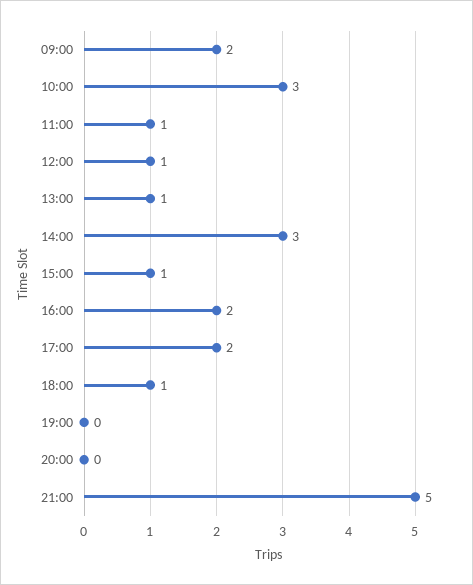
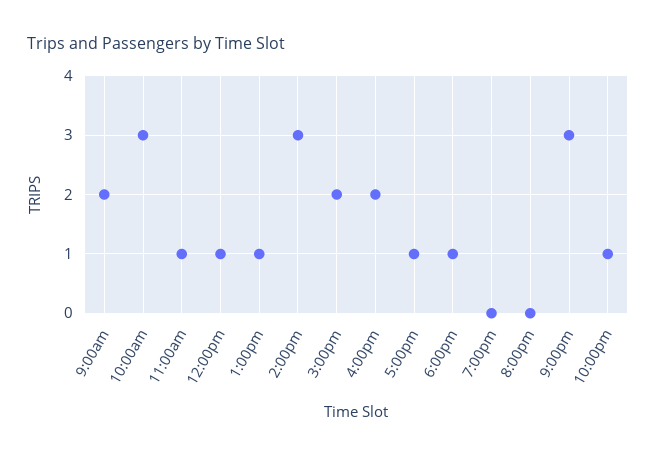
15:00: 1 -> 2
17:00: 2 -> 1
21:00: 5 -> 3
10:00pm: none -> 1

